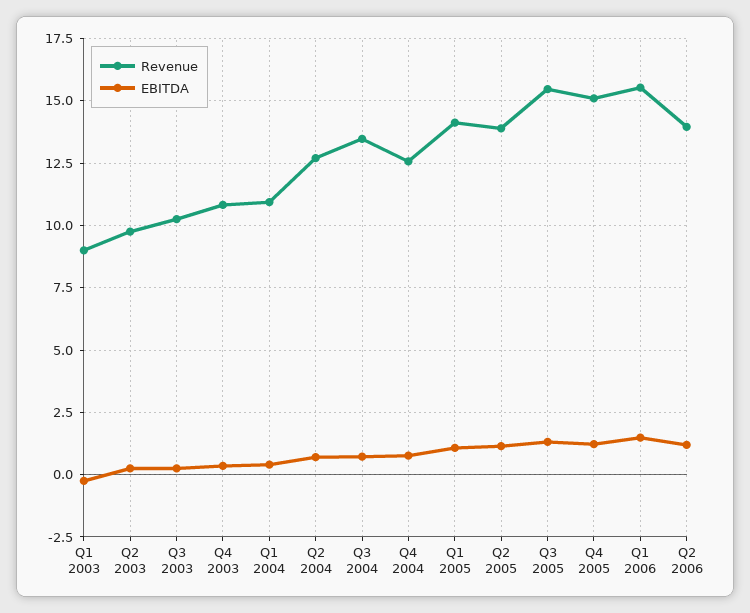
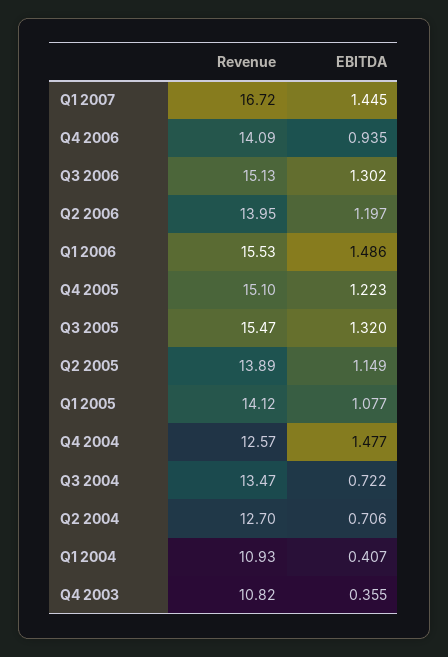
Revenue, Q1 2003: 9 -> none
EBITDA, Q1 2003: -0.25 -> none
Revenue, Q2 2003: 9.75 -> none
EBITDA, Q2 2003: 0.25 -> none
Revenue, Q3 2003: 10.25 -> none
EBITDA, Q3 2003: 0.25 -> none
EBITDA, Q4 2004: 0.75 -> 1.477
Revenue, Q1 2007: none -> 16.72
EBITDA, Q1 2007: none -> 1.445
Revenue, Q4 2006: none -> 14.09
EBITDA, Q4 2006: none -> 0.935
Revenue, Q3 2006: none -> 15.13
EBITDA, Q3 2006: none -> 1.302

